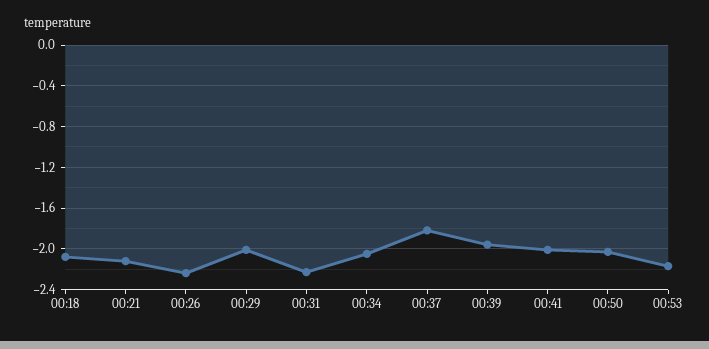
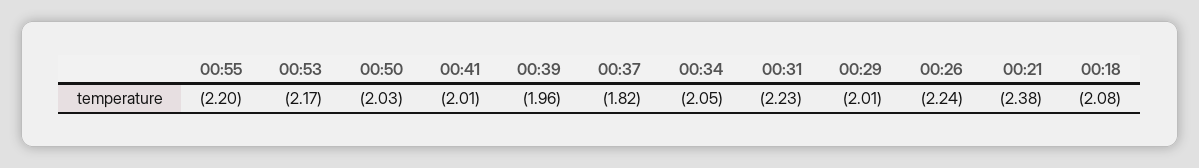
00:21: -2.1 -> -2.38
00:55: none -> -2.2

